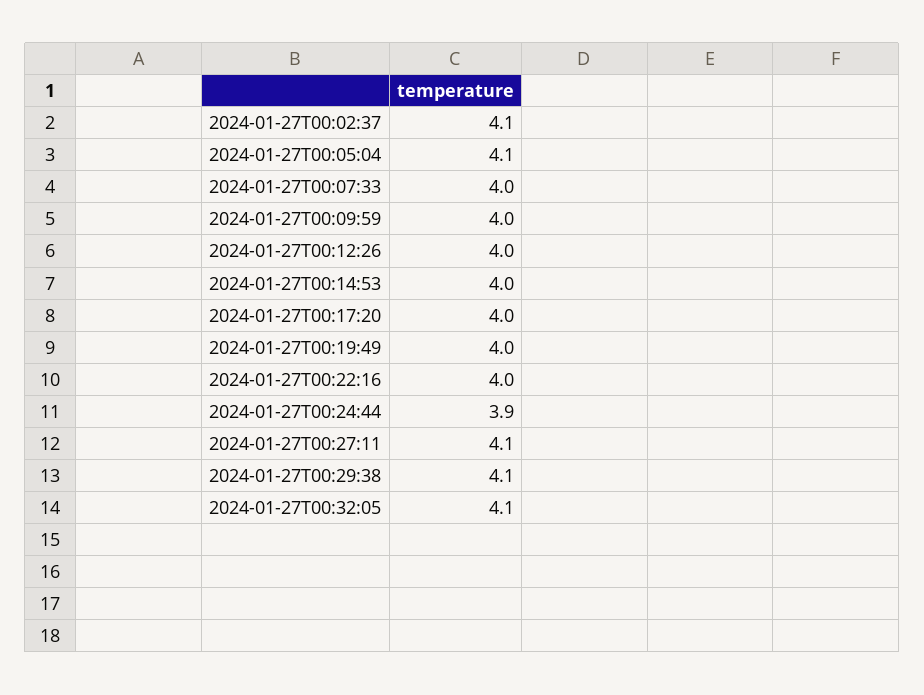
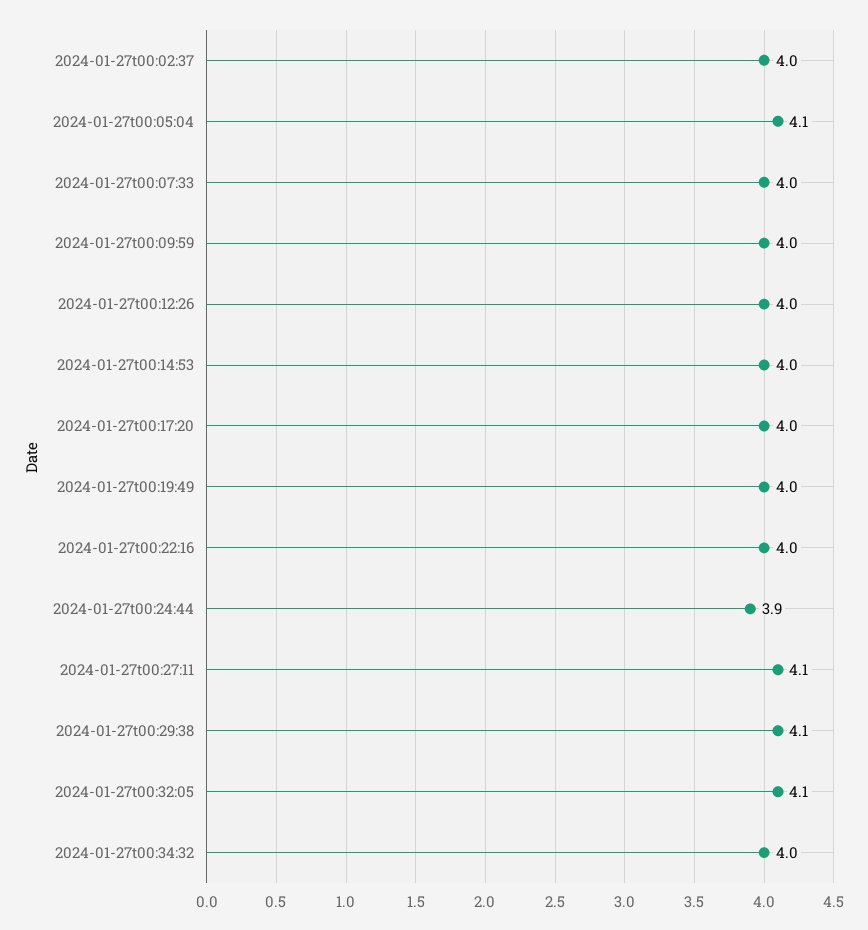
2024-01-27T00:02:37: 4.1 -> 4
2024-01-27t00:34:32: none -> 4

